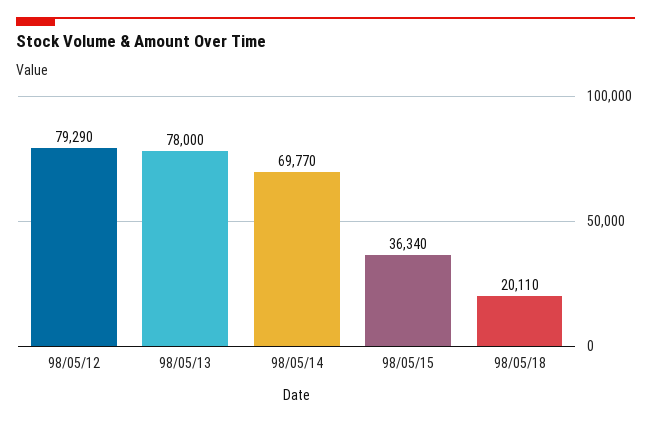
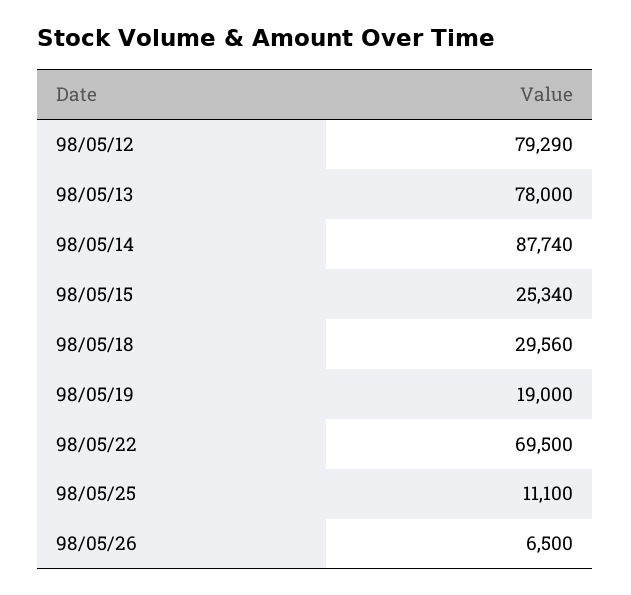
98/05/14: 69770 -> 87740
98/05/15: 36340 -> 25340
98/05/18: 20110 -> 29560
98/05/19: none -> 19000
98/05/22: none -> 69500
98/05/25: none -> 11100
98/05/26: none -> 6500

